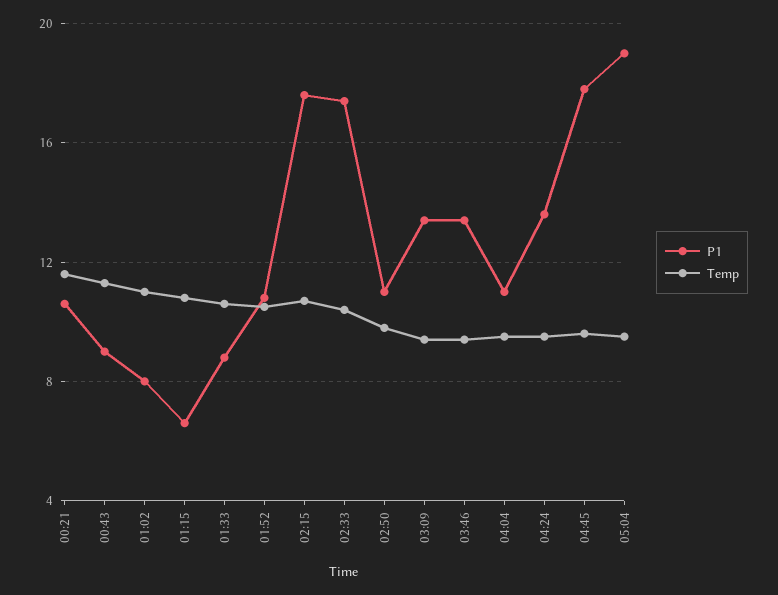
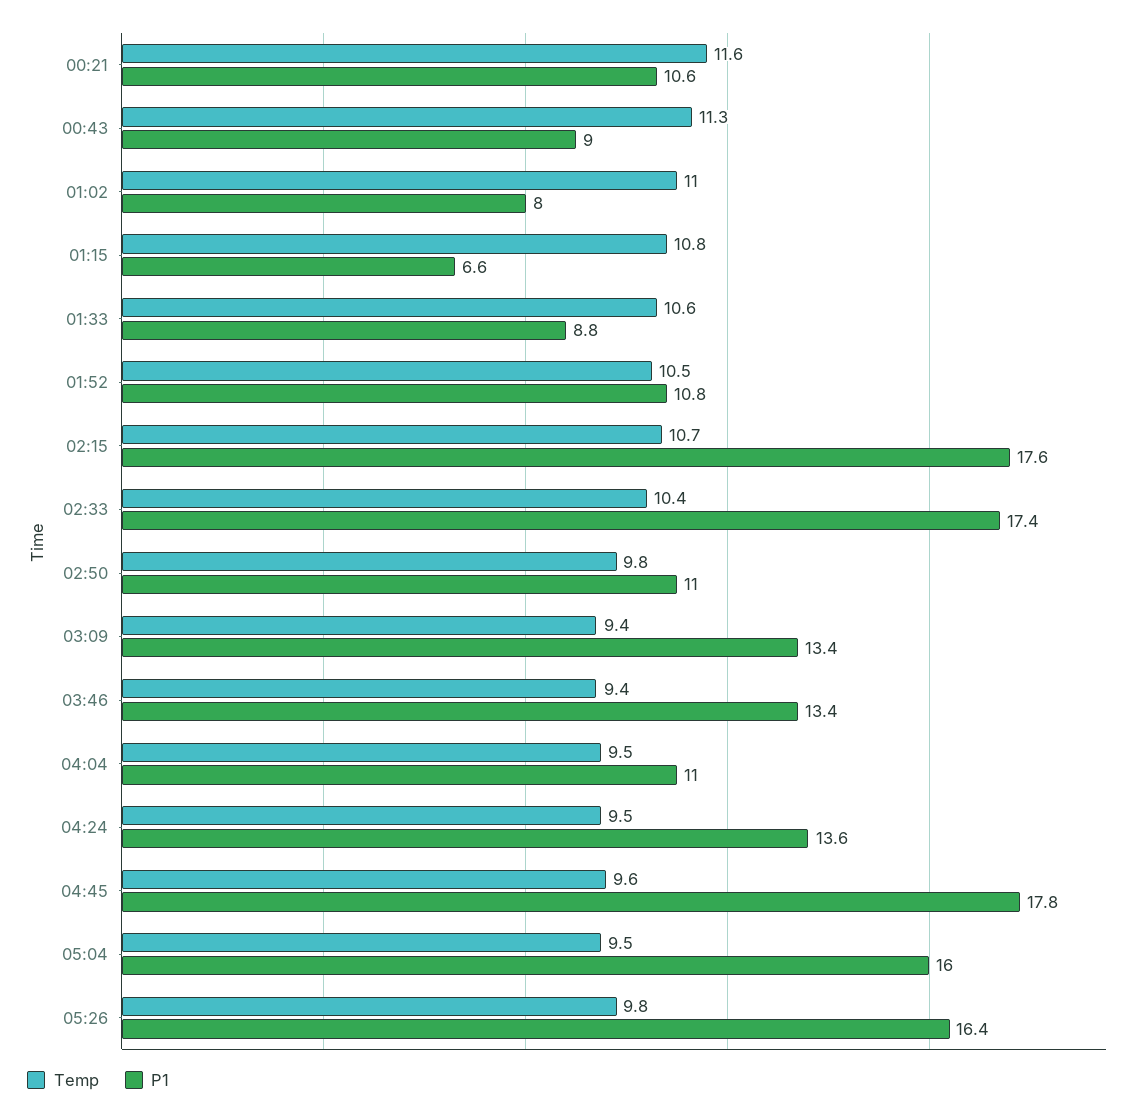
P1, 05:04: 19 -> 16
Temp, 05:26: none -> 9.8
P1, 05:26: none -> 16.4

